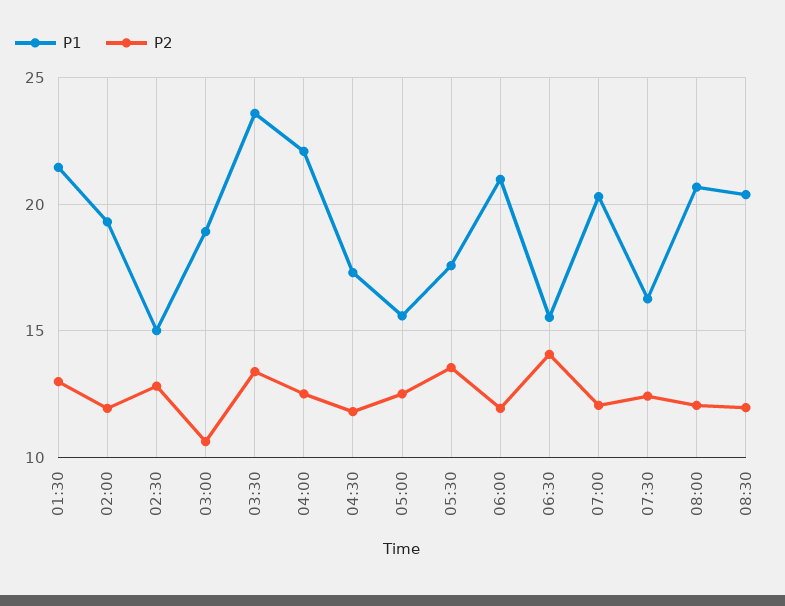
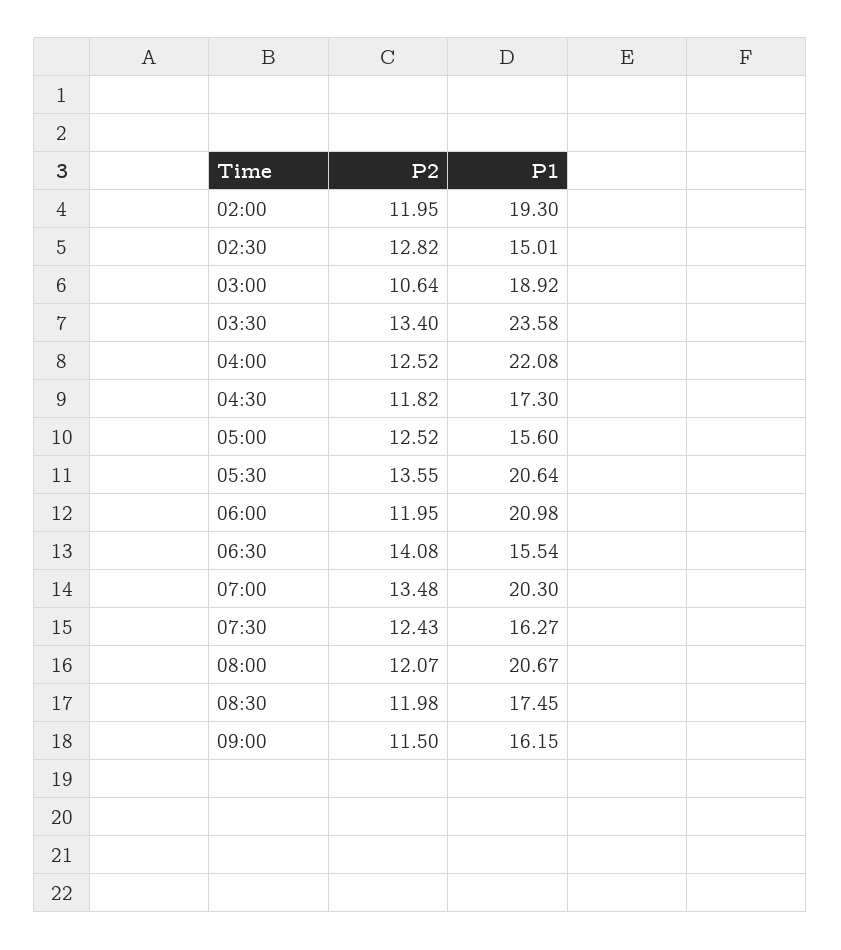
P1, 01:30: 21.5 -> none
P2, 01:30: 13 -> none
P1, 05:30: 17.5 -> 20.64
P2, 07:00: 12 -> 13.48
P1, 08:30: 20.5 -> 17.45
P2, 09:00: none -> 11.5
P1, 09:00: none -> 16.15

